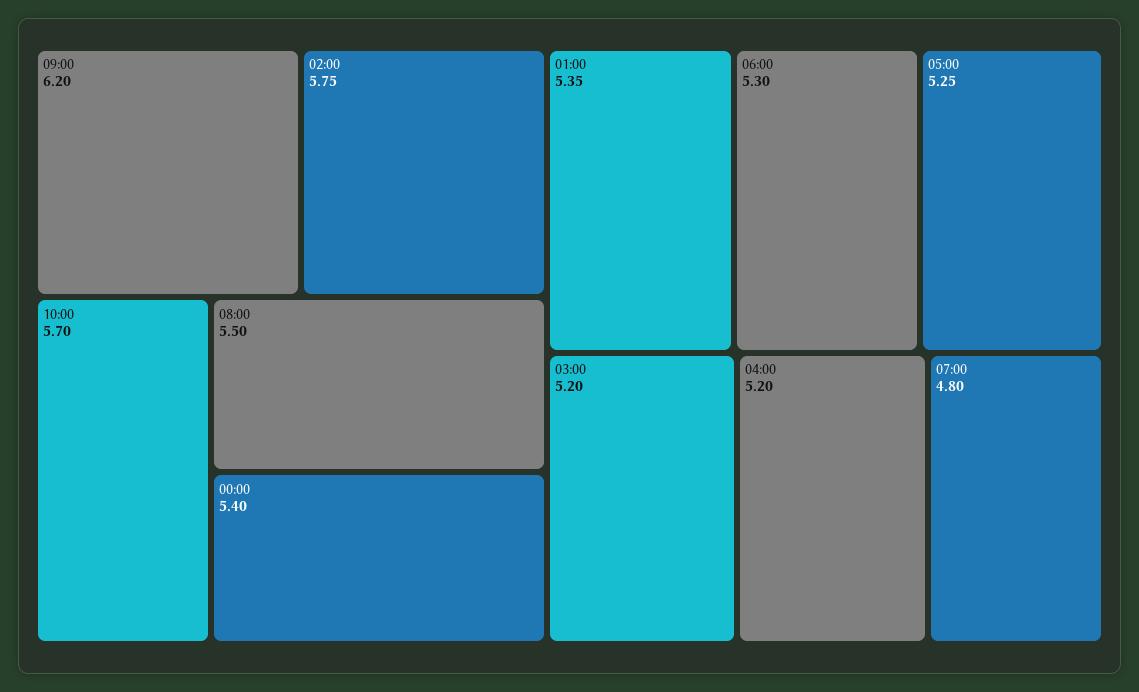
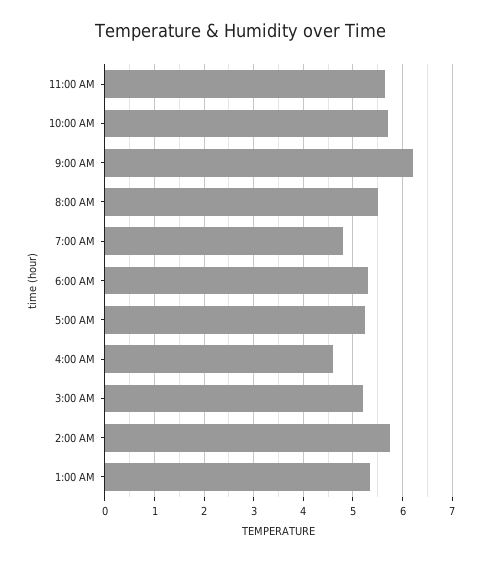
00:00: 5.4 -> none
04:00: 5.2 -> 4.6
11:00 AM: none -> 5.6

